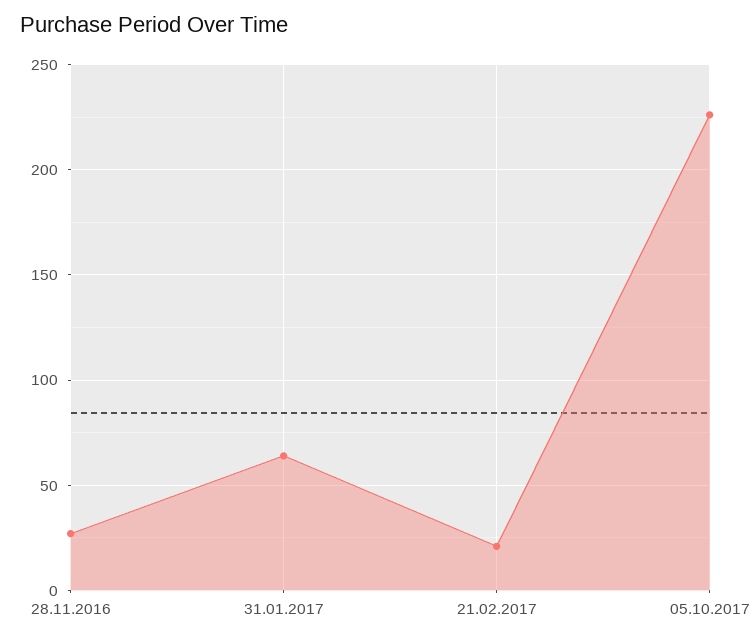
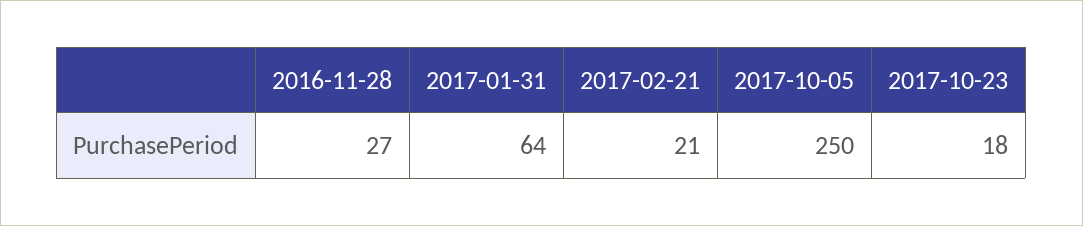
05.10.2017: 225 -> 250
2017-10-23: none -> 18

